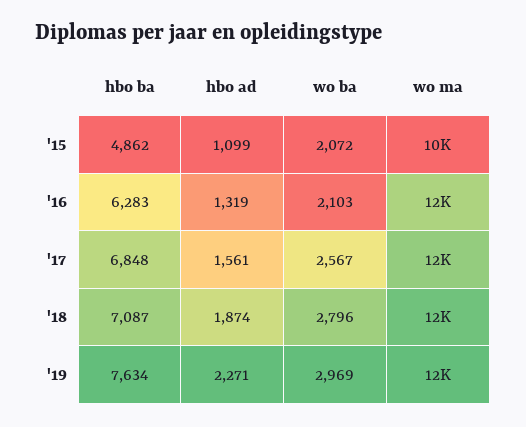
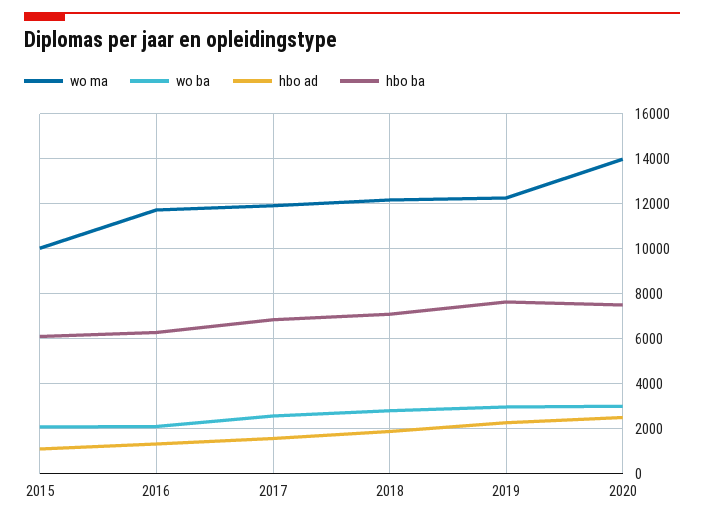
hbo ba, '15: 4862 -> 6000
wo ma, 2020: none -> 14000
wo ba, 2020: none -> 3000
hbo ad, 2020: none -> 2500
hbo ba, 2020: none -> 7500

